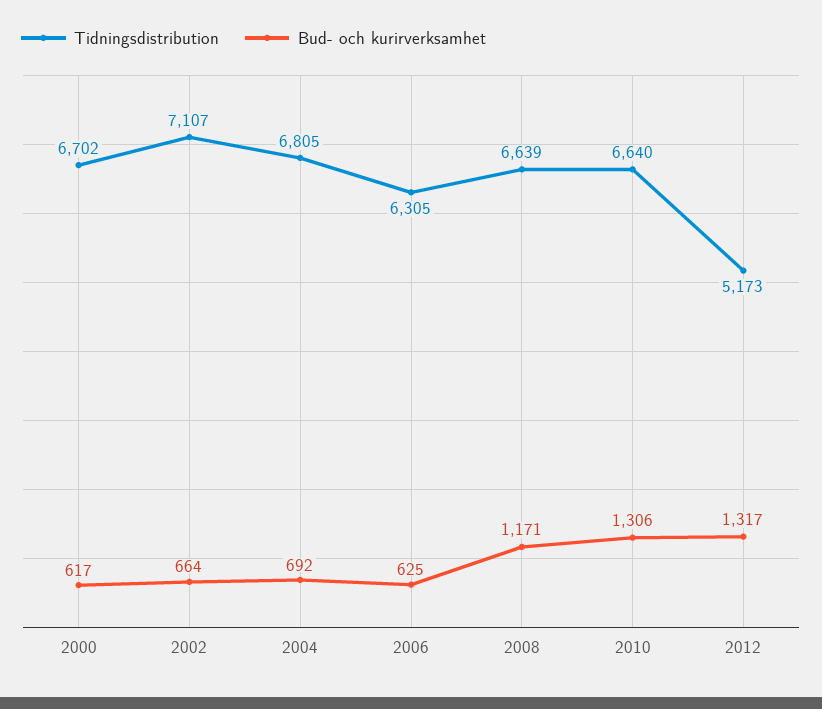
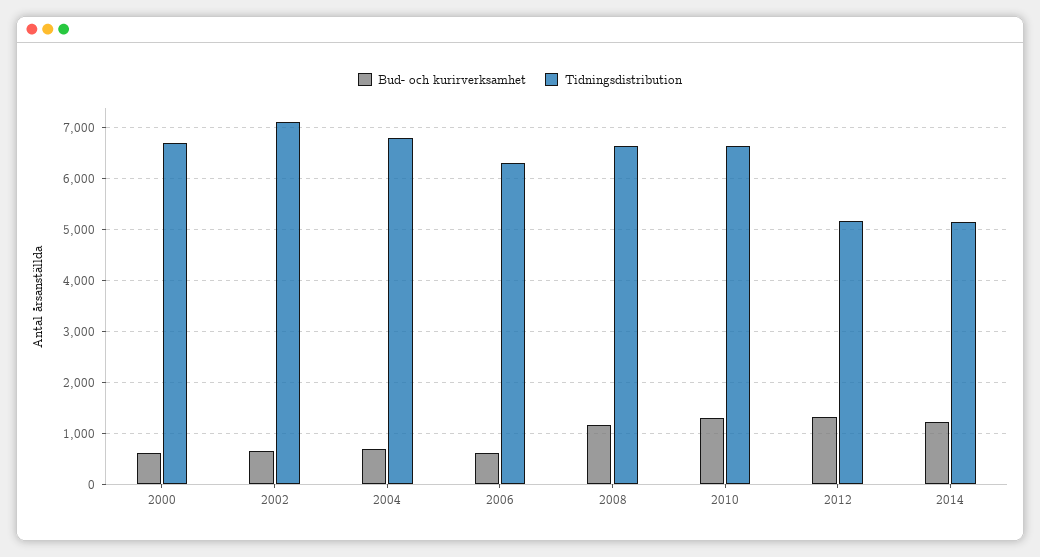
Bud- och kurirverksamhet, 2014: none -> 1200
Tidningsdistribution, 2014: none -> 5200

